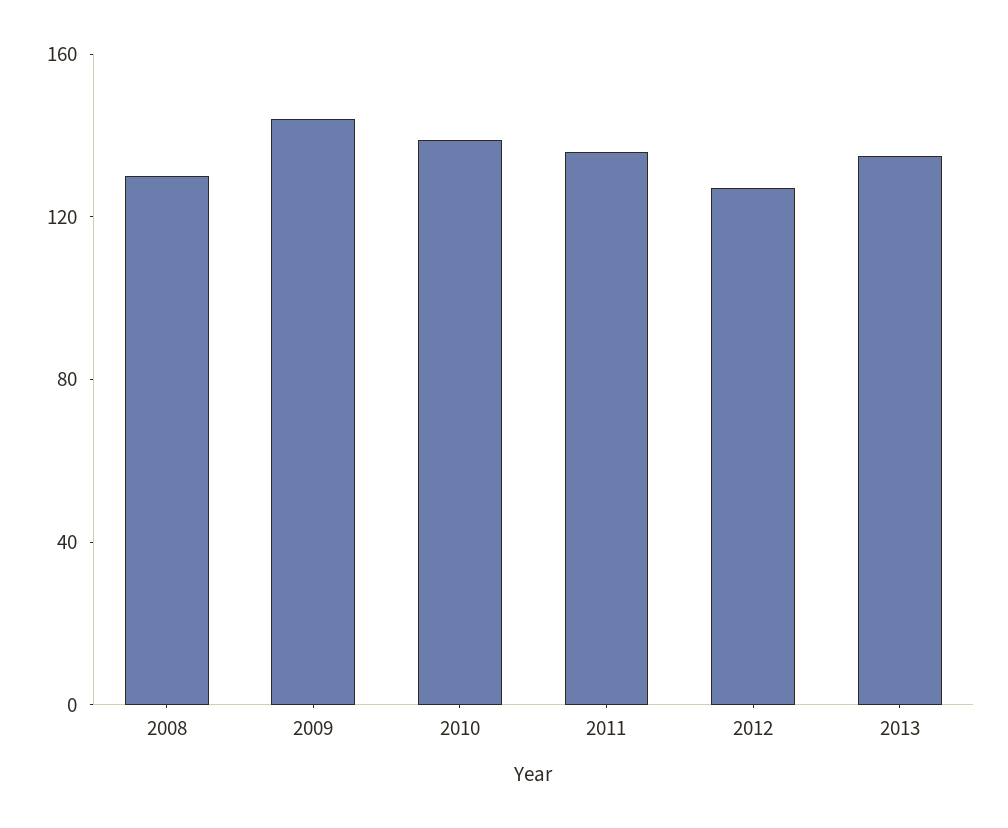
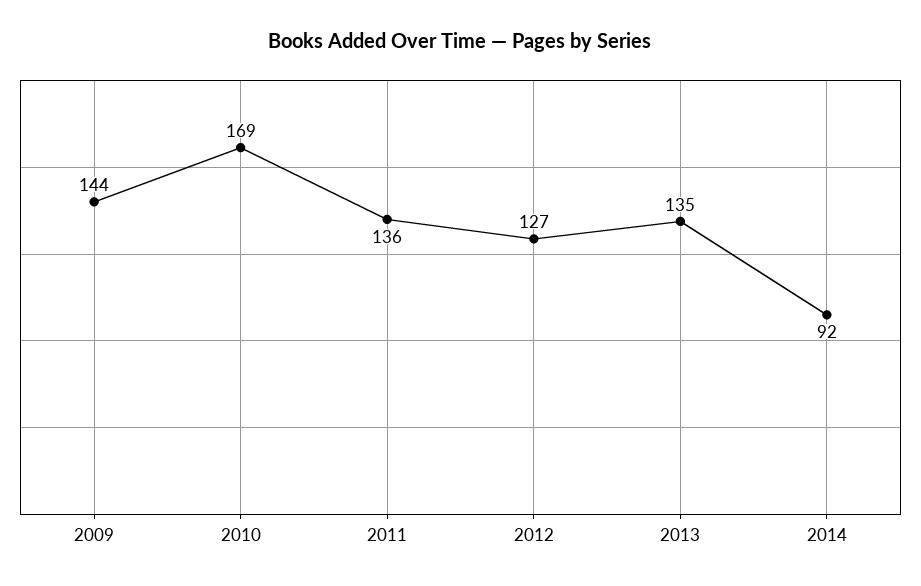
2008: 130 -> none
2010: 140 -> 169
2014: none -> 92

